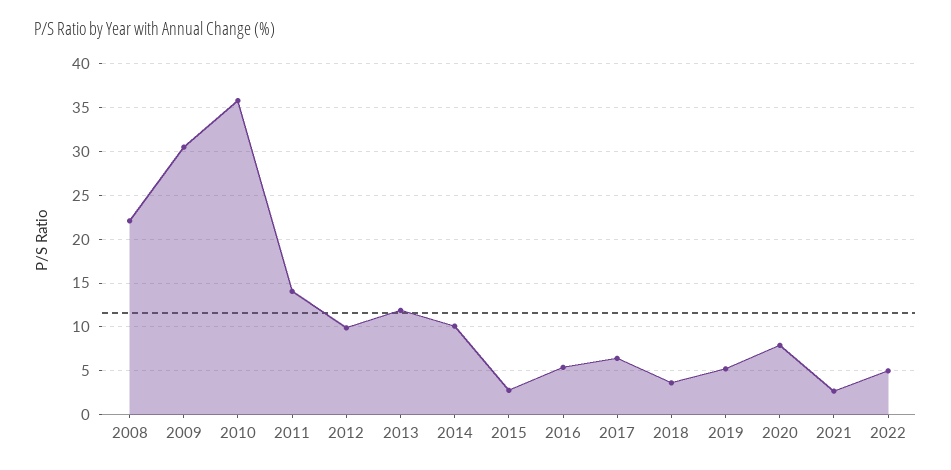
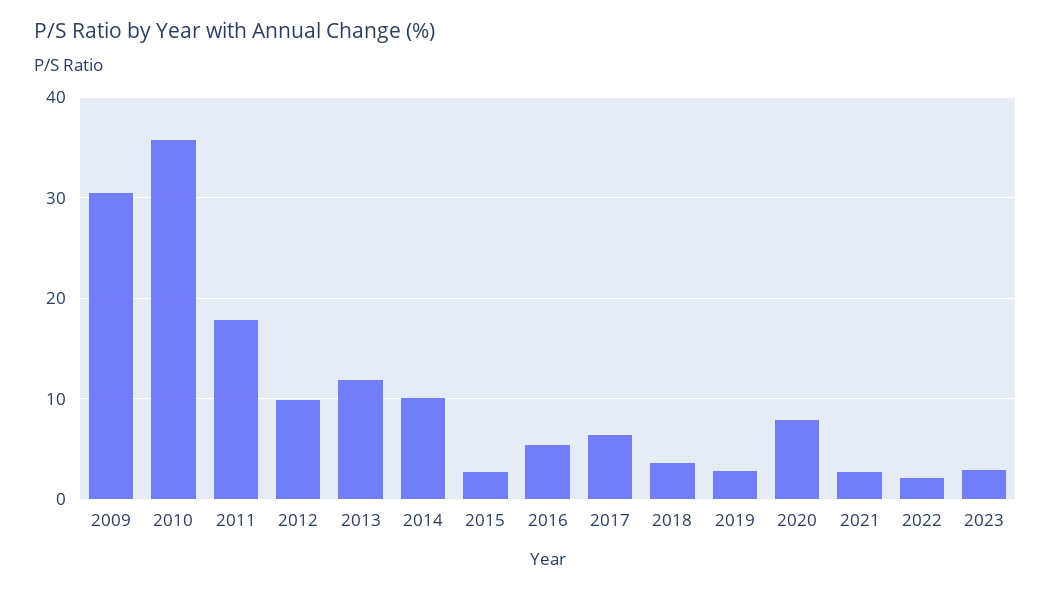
2008: 22 -> none
2011: 14 -> 18
2019: 5 -> 3
2022: 5 -> 2
2023: none -> 3

